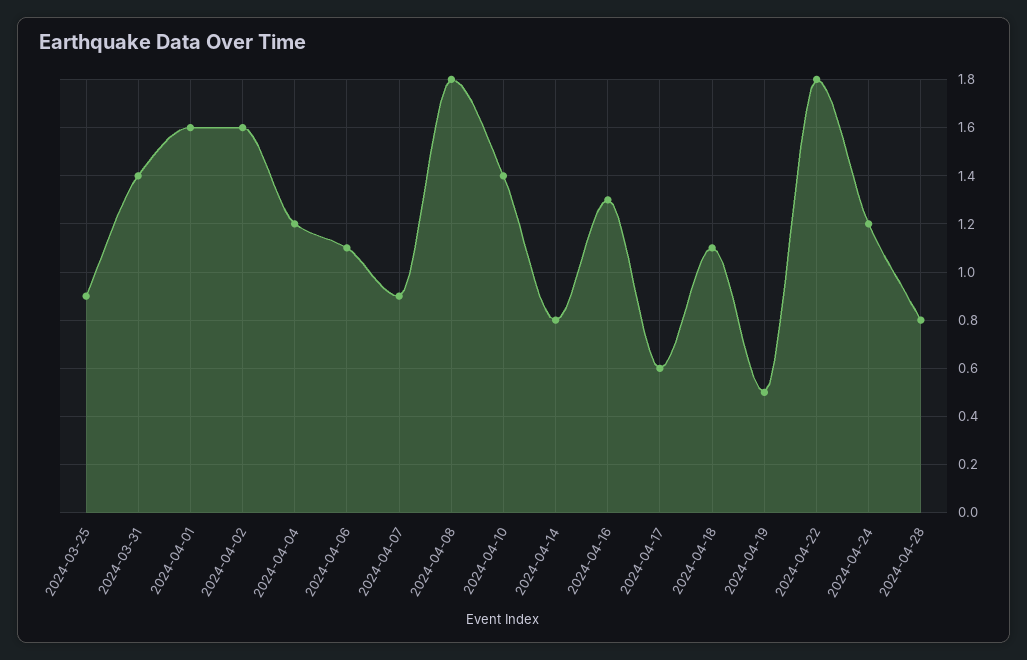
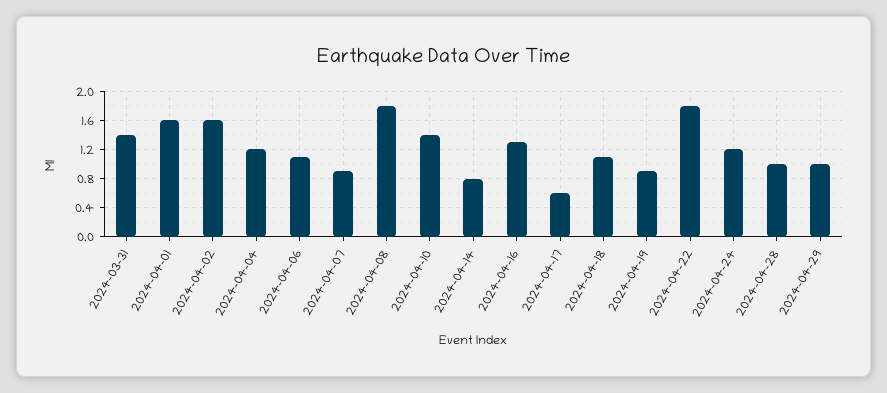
2024-03-25: 0.9 -> none
2024-04-19: 0.5 -> 0.9
2024-04-28: 0.8 -> 1
2024-04-29: none -> 1

